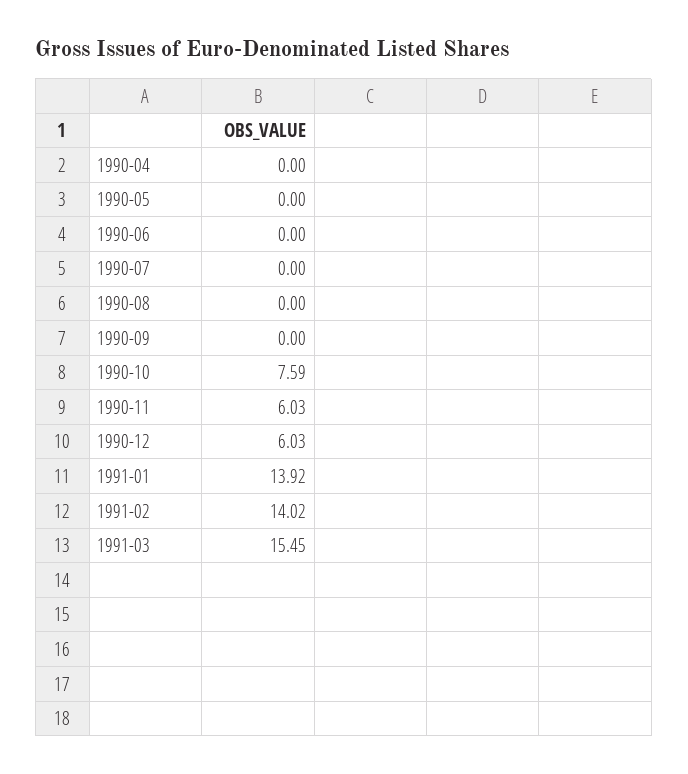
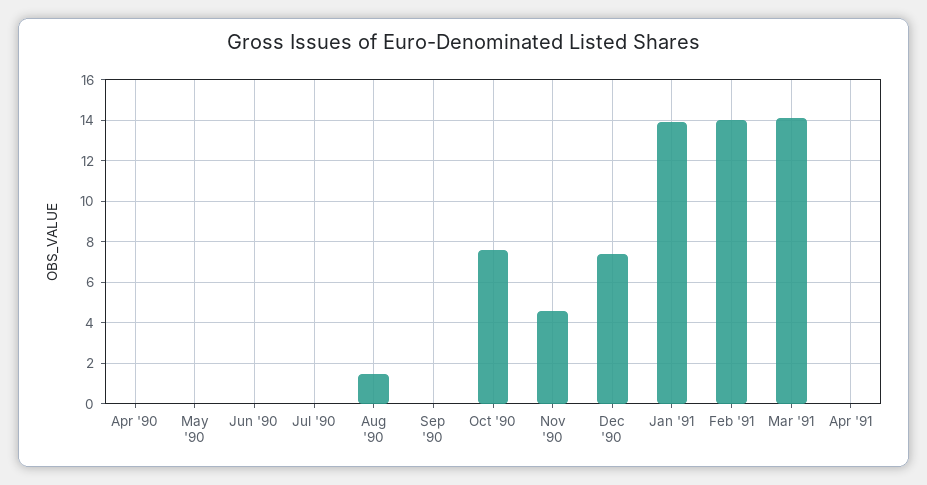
1990-08: 0 -> 1.5
1990-11: 6.03 -> 4.5
1990-12: 6.03 -> 7.5
1991-03: 15.45 -> 14
Apr '91: none -> 0

